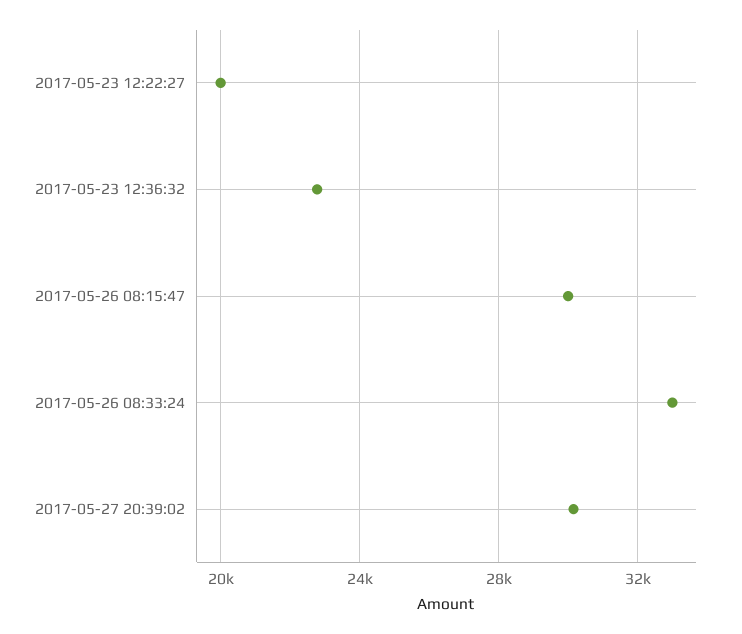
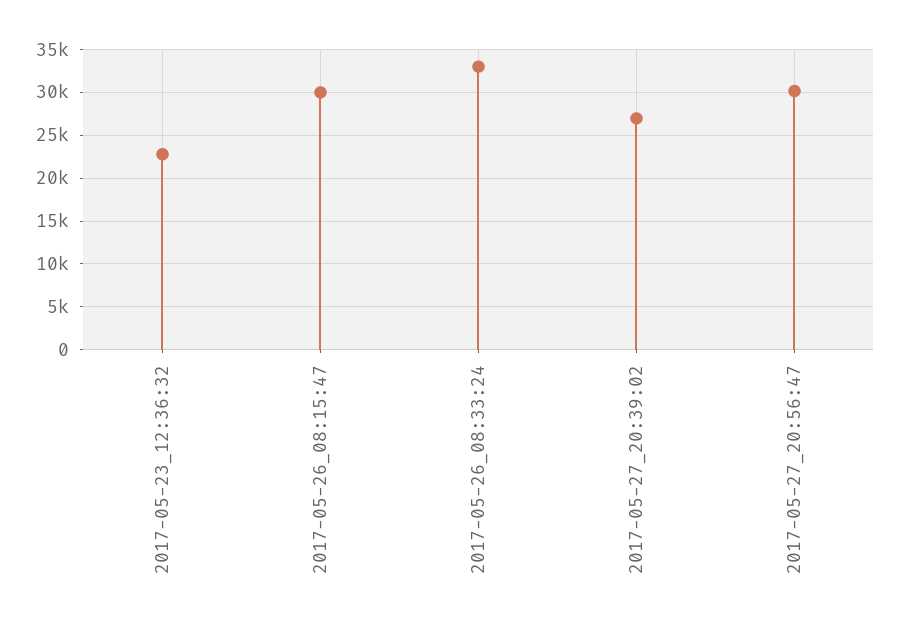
2017-05-23 12:22:27: 20000 -> none
2017-05-27 20:39:02: 30000 -> 27000
2017-05-27_20:56:47: none -> 30000

